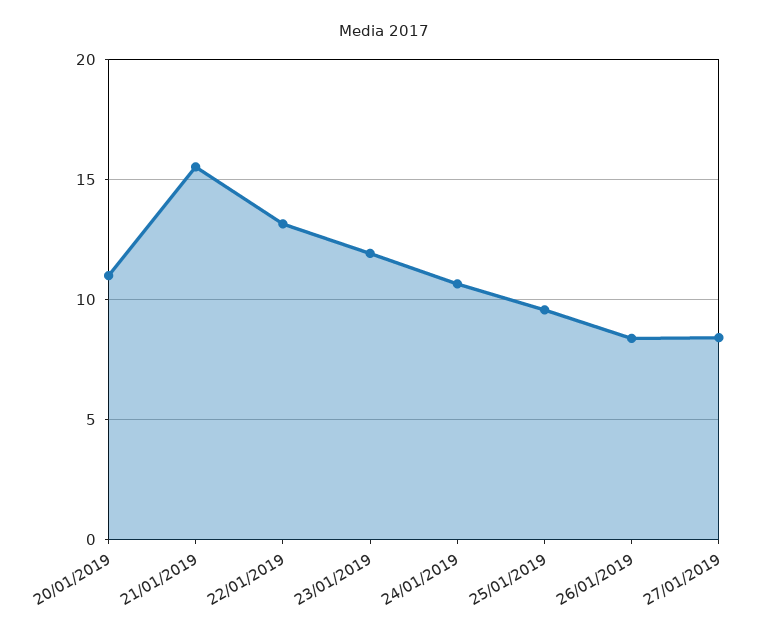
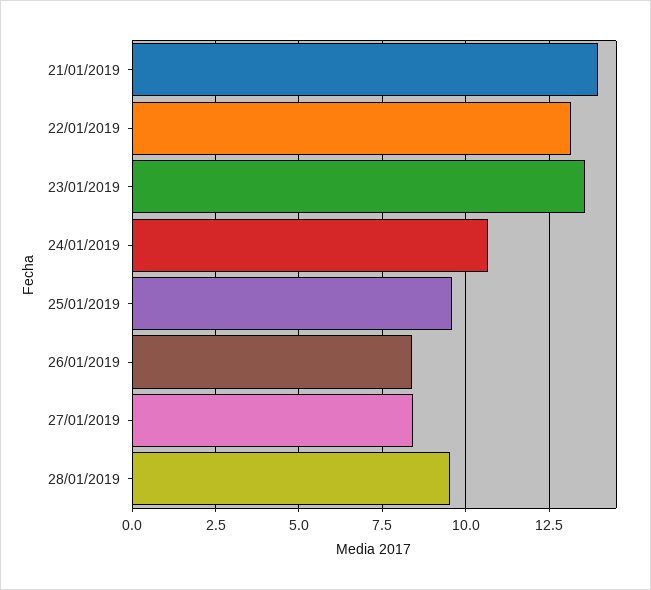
20/01/2019: 11 -> none
21/01/2019: 15.5 -> 14
23/01/2019: 12 -> 13.5
28/01/2019: none -> 9.5

